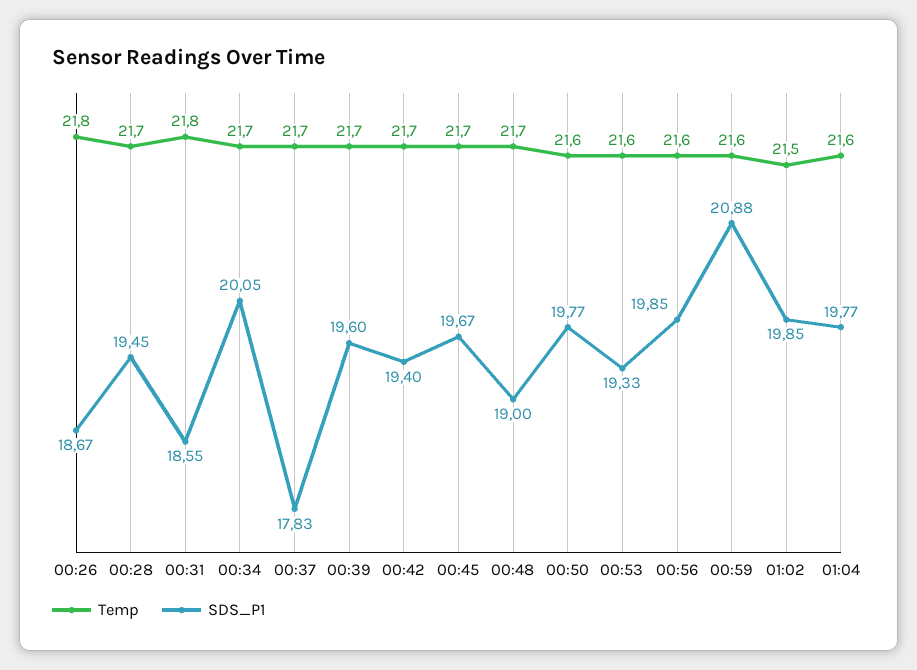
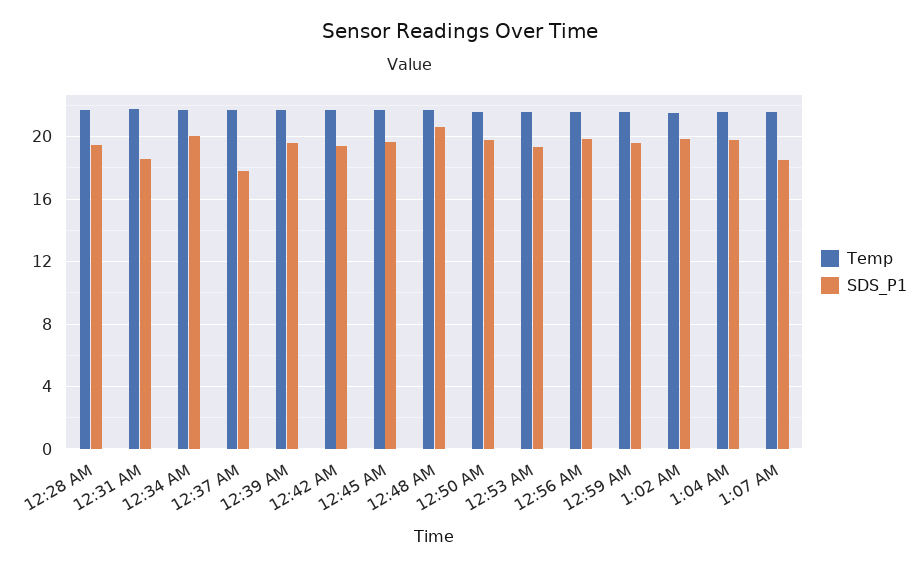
Temp, 00:26: 21.8 -> none
SDS_P1, 00:26: 18.67 -> none
SDS_P1, 00:48: 19 -> 20.5
SDS_P1, 00:59: 20.88 -> 19.5
Temp, 1:07 AM: none -> 21.5
SDS_P1, 1:07 AM: none -> 18.5

